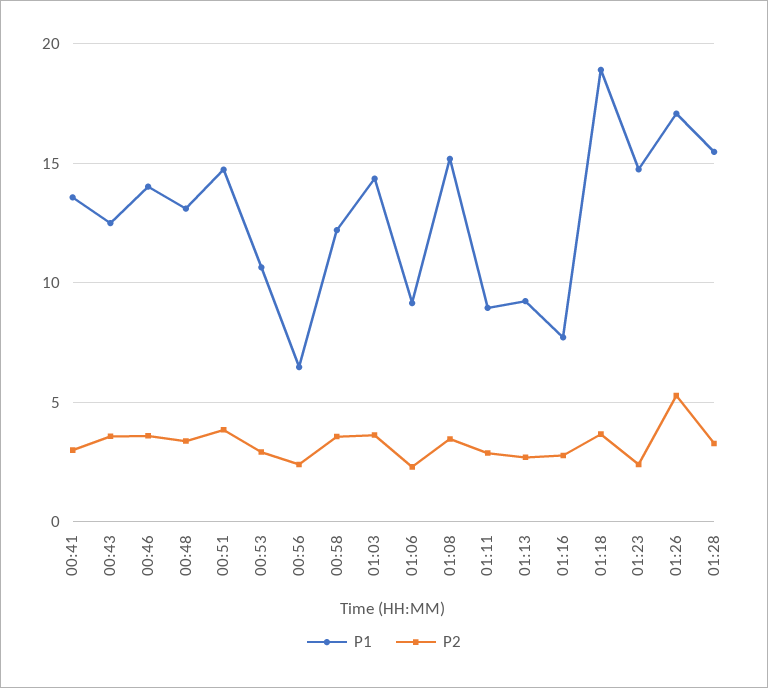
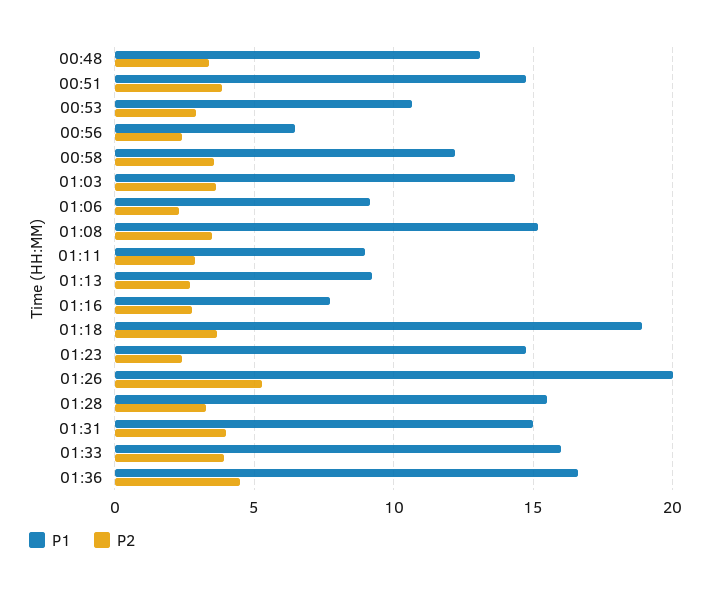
P1, 00:41: 13.5 -> none
P2, 00:41: 3 -> none
P1, 00:43: 12.5 -> none
P2, 00:43: 3.5 -> none
P1, 00:46: 14 -> none
P2, 00:46: 3.5 -> none
P1, 01:26: 17 -> 20
P1, 01:31: none -> 15
P2, 01:31: none -> 4
P1, 01:33: none -> 16
P2, 01:33: none -> 4
P1, 01:36: none -> 16.5
P2, 01:36: none -> 4.5

